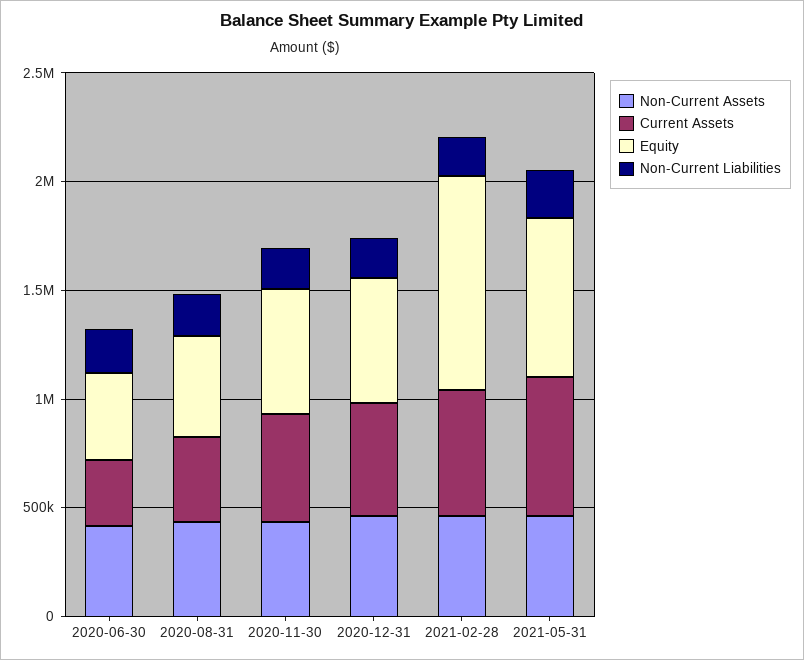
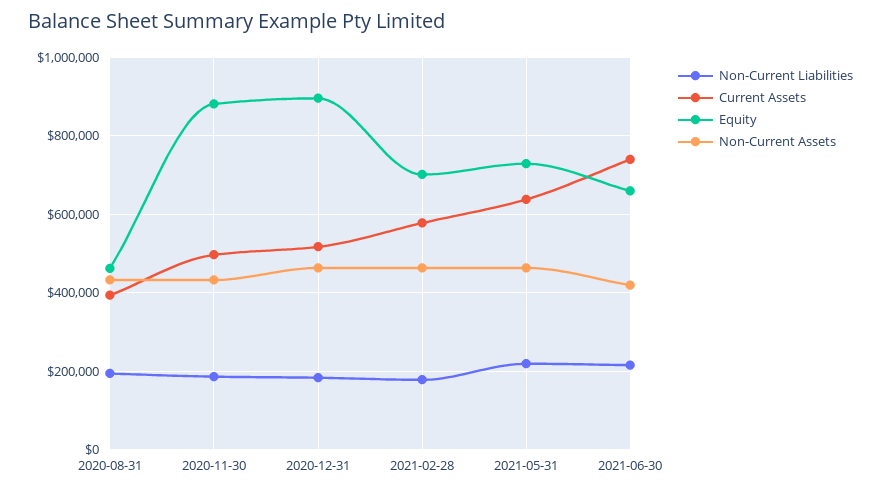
Non-Current Assets, 2020-06-30: 400000 -> none
Current Assets, 2020-06-30: 300000 -> none
Equity, 2020-06-30: 400000 -> none
Non-Current Liabilities, 2020-06-30: 200000 -> none
Equity, 2020-11-30: 600000 -> 880000
Equity, 2020-12-31: 600000 -> 900000
Equity, 2021-02-28: 1000000 -> 700000
Non-Current Liabilities, 2021-06-30: none -> 220000
Current Assets, 2021-06-30: none -> 740000
Equity, 2021-06-30: none -> 660000
Non-Current Assets, 2021-06-30: none -> 420000

